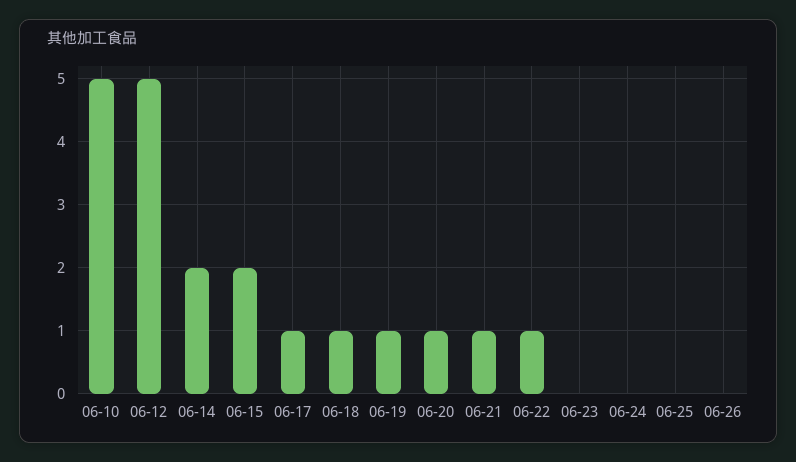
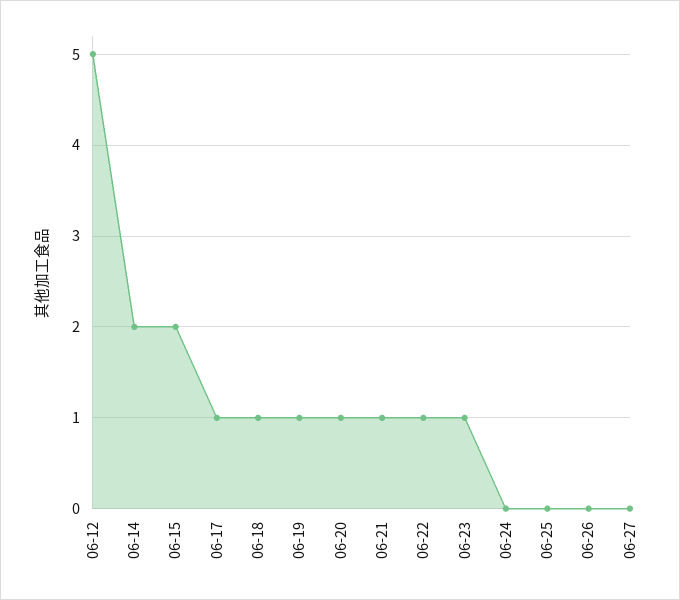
06-10: 5 -> none
06-23: 0 -> 1
06-27: none -> 0

